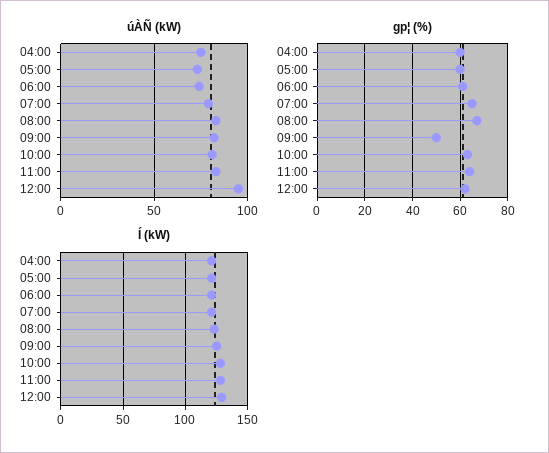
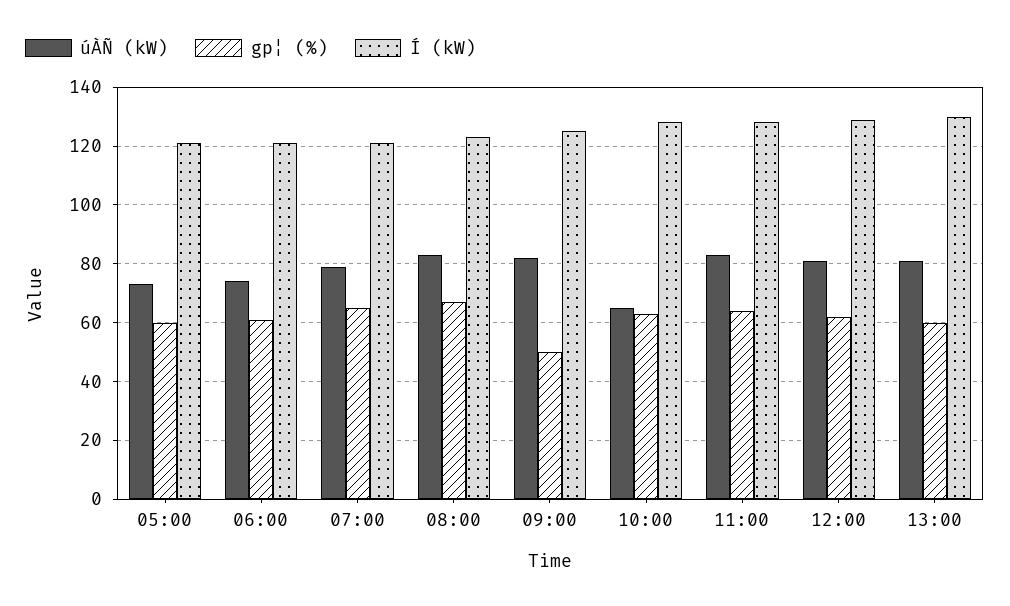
úÀÑ (kW), 04:00: 75 -> none
úÀÑ (kW), 10:00: 80 -> 65
úÀÑ (kW), 12:00: 95 -> 80
gp¦ (%), 04:00: 60 -> none
Í (kW), 04:00: 120 -> none
úÀÑ (kW), 13:00: none -> 80
gp¦ (%), 13:00: none -> 60
Í (kW), 13:00: none -> 130

